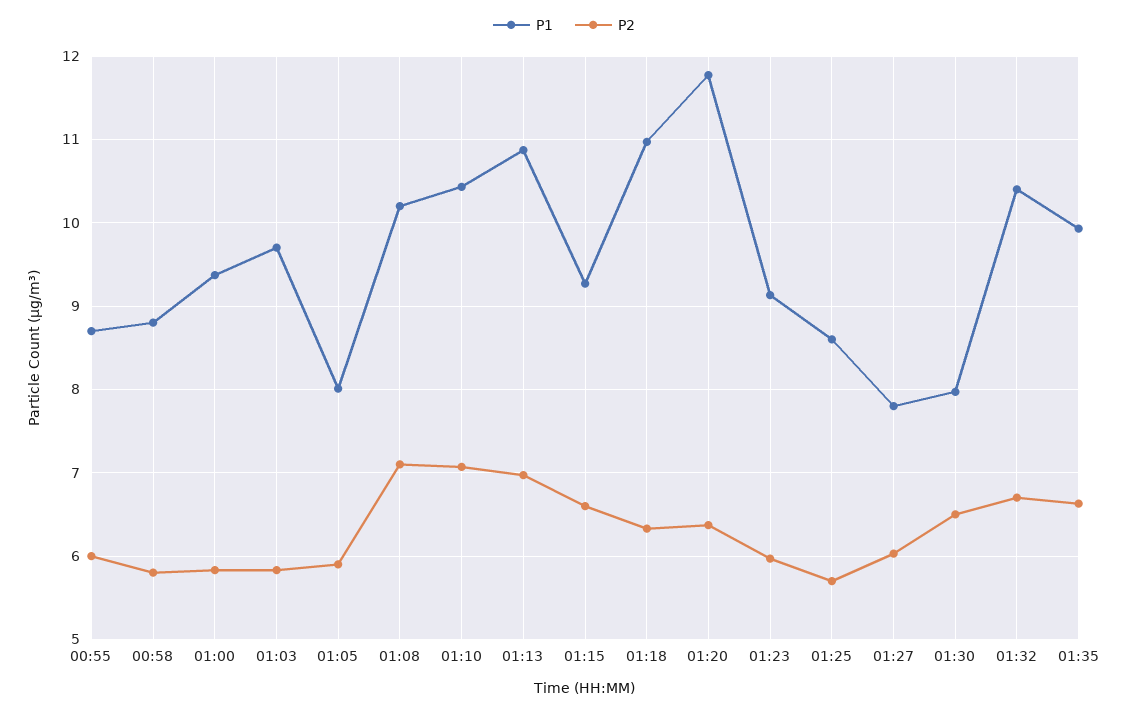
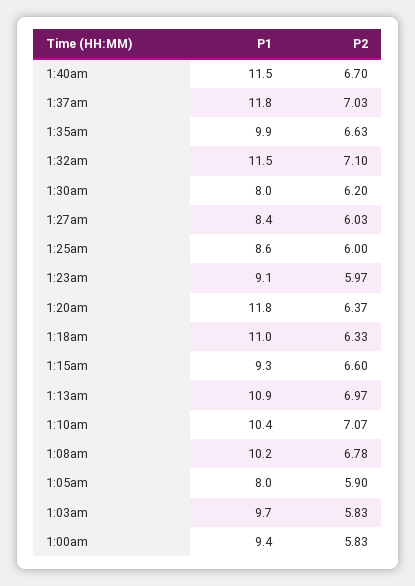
P1, 00:55: 8.7 -> none
P2, 00:55: 6 -> none
P1, 00:58: 8.8 -> none
P2, 00:58: 5.8 -> none
P2, 01:08: 7.1 -> 6.78
P2, 01:25: 5.7 -> 6
P1, 01:27: 7.8 -> 8.4
P2, 01:30: 6.5 -> 6.2
P1, 01:32: 10.4 -> 11.5
P2, 01:32: 6.7 -> 7.1
P1, 1:40am: none -> 11.5
P2, 1:40am: none -> 6.7
P1, 1:37am: none -> 11.8
P2, 1:37am: none -> 7.03

